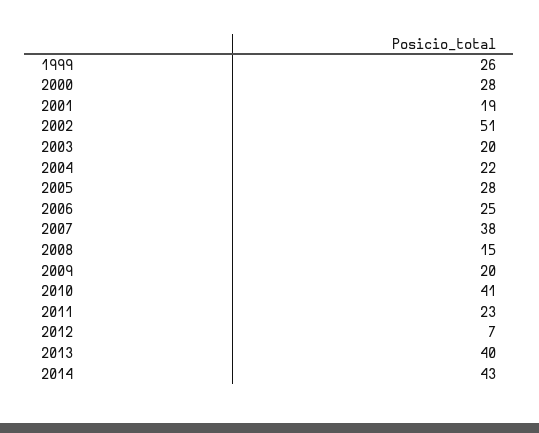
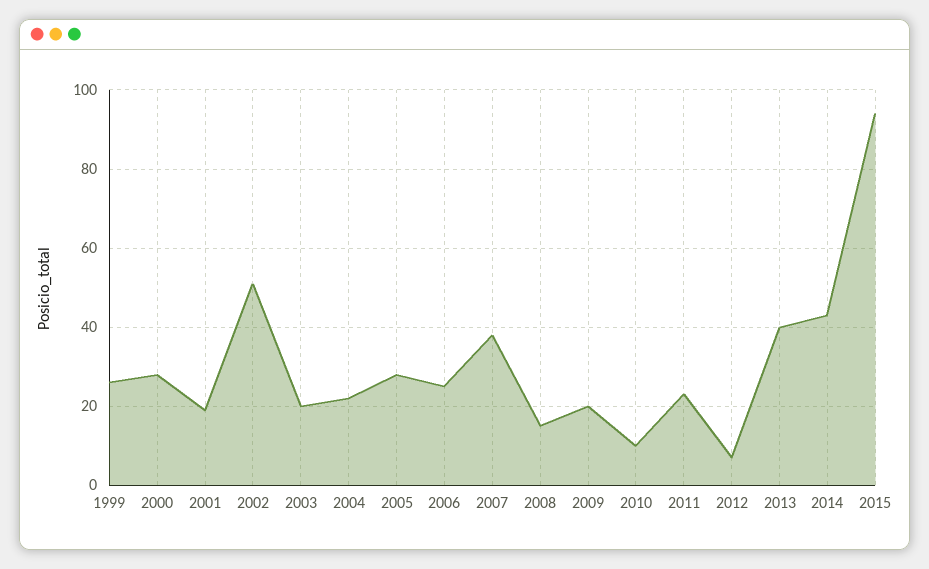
2010: 41 -> 10
2015: none -> 95

